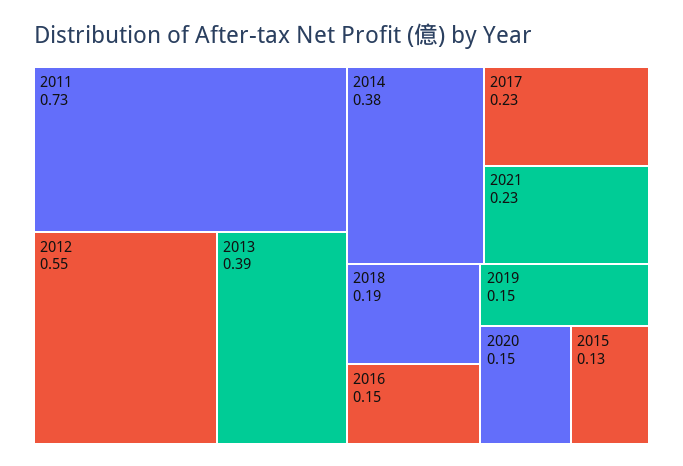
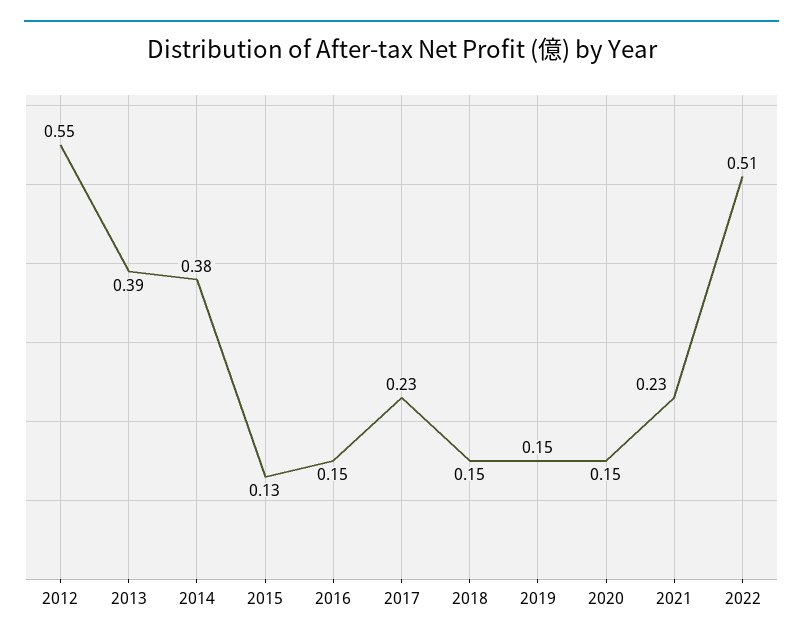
2011: 0.73 -> none
2018: 0.19 -> 0.15
2022: none -> 0.51

